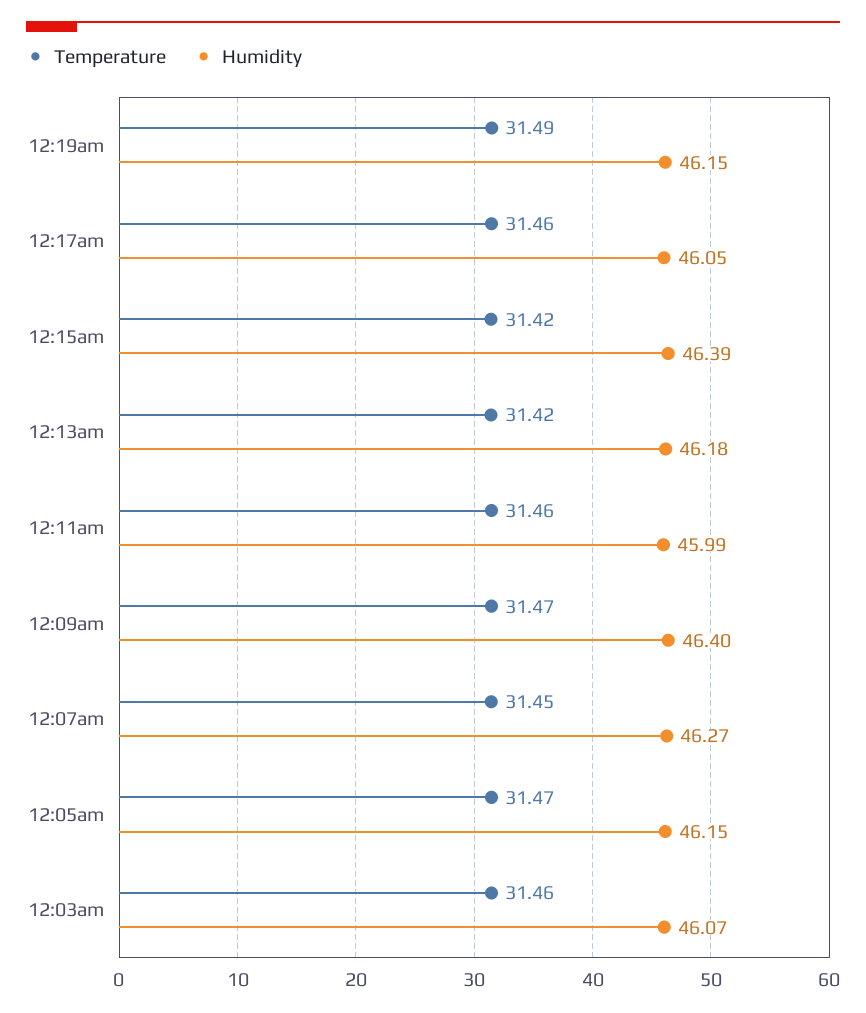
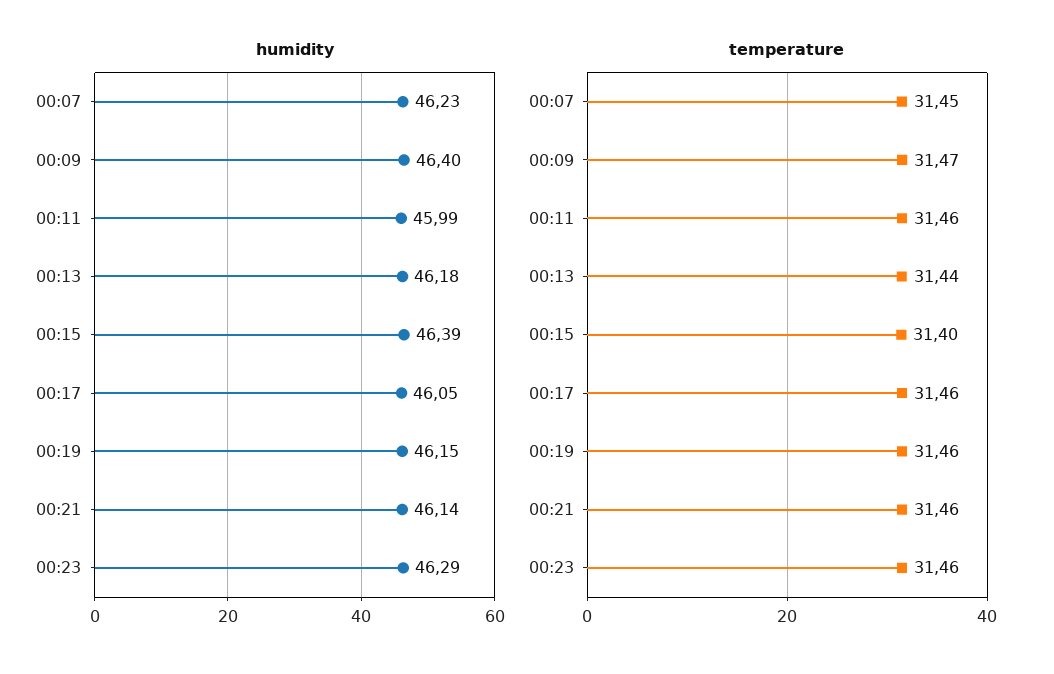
Temperature, 12:19am: 31.49 -> 31.46
Temperature, 12:15am: 31.42 -> 31.4
Temperature, 12:13am: 31.42 -> 31.44
Humidity, 12:07am: 46.27 -> 46.23
Temperature, 12:05am: 31.47 -> none
Humidity, 12:05am: 46.15 -> none
Temperature, 12:03am: 31.46 -> none
Humidity, 12:03am: 46.07 -> none
Humidity, 00:21: none -> 46.14
Humidity, 00:23: none -> 46.29
Temperature, 00:21: none -> 31.46
Temperature, 00:23: none -> 31.46

